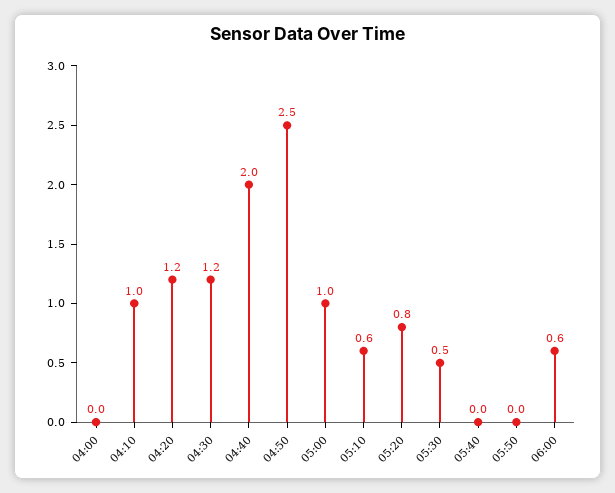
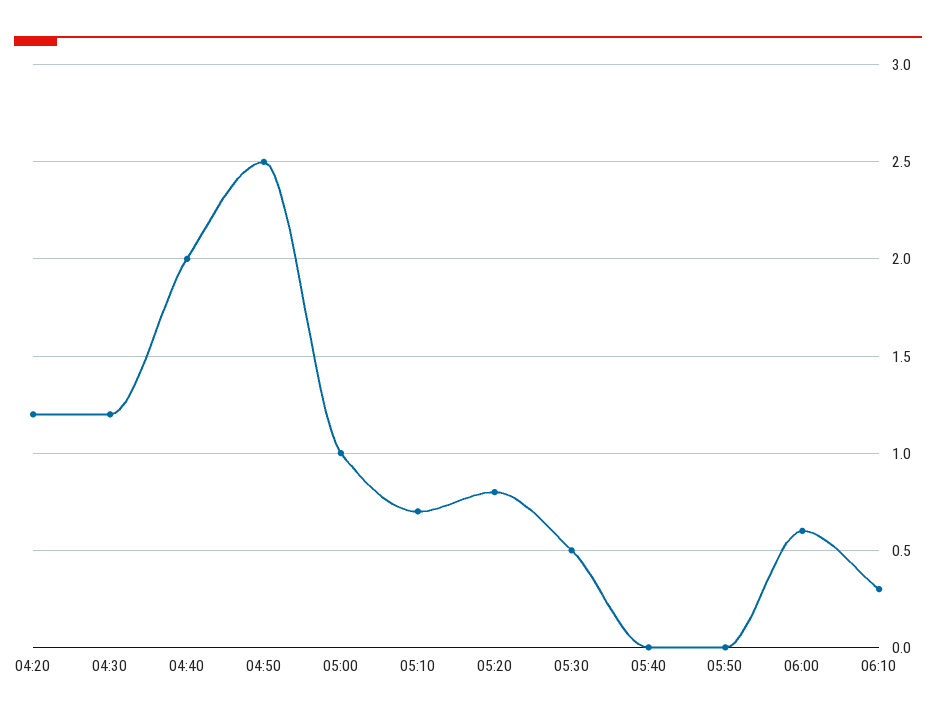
04:00: 0 -> none
04:10: 1 -> none
05:10: 0.6 -> 0.7
06:10: none -> 0.3

